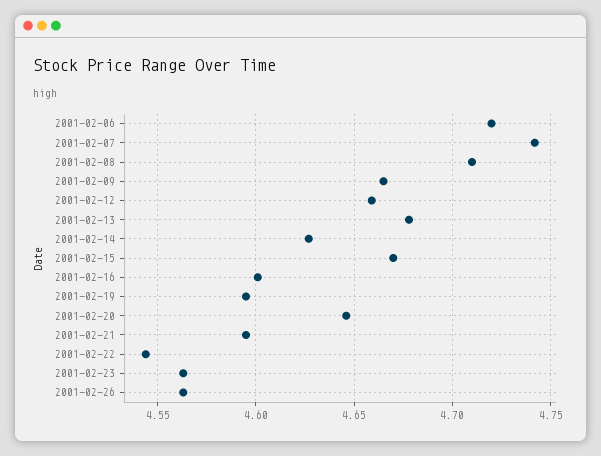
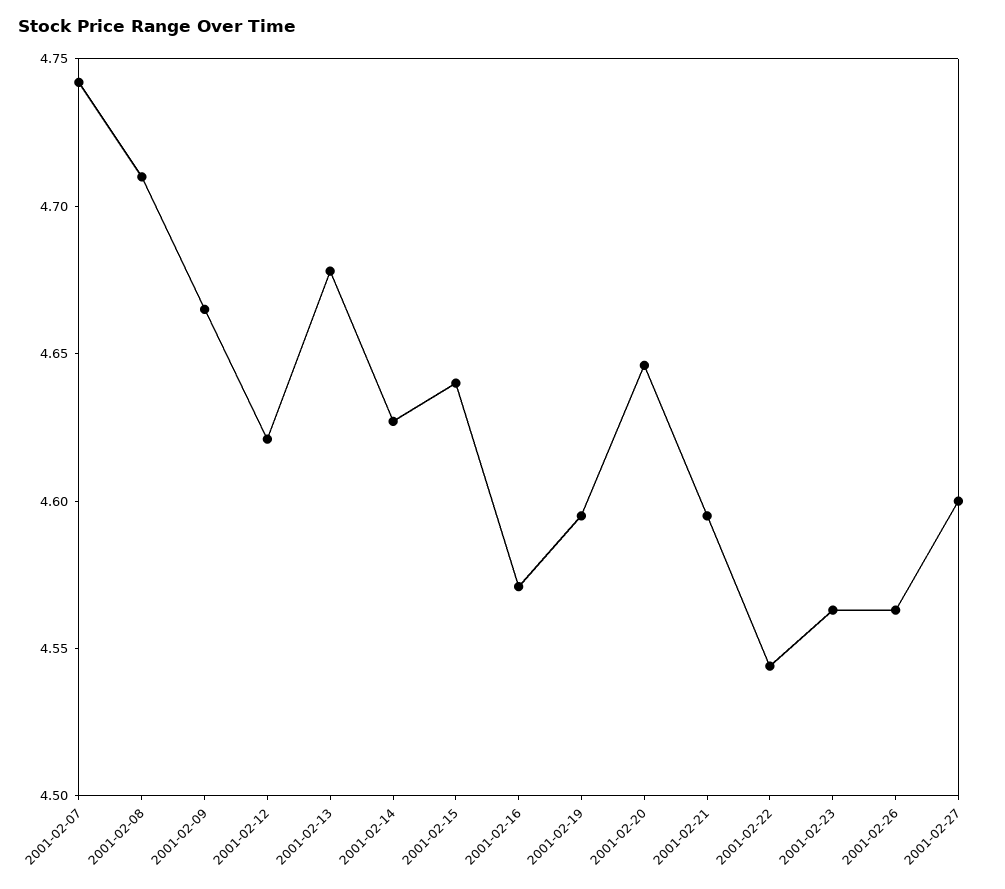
2001-02-06: 4.72 -> none
2001-02-12: 4.66 -> 4.62
2001-02-15: 4.67 -> 4.64
2001-02-16: 4.6 -> 4.57
2001-02-27: none -> 4.6

